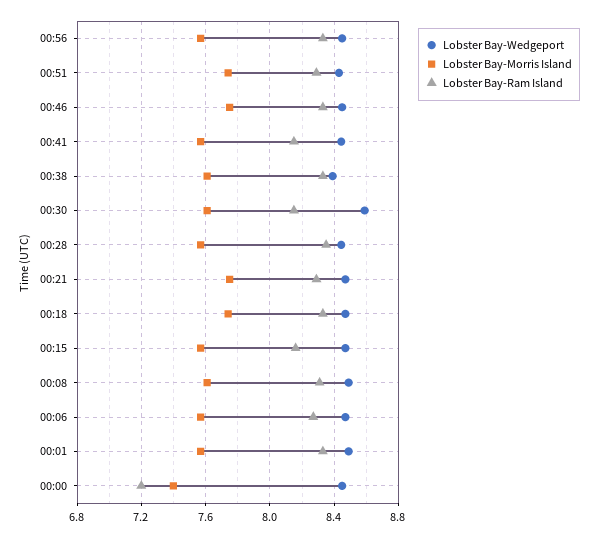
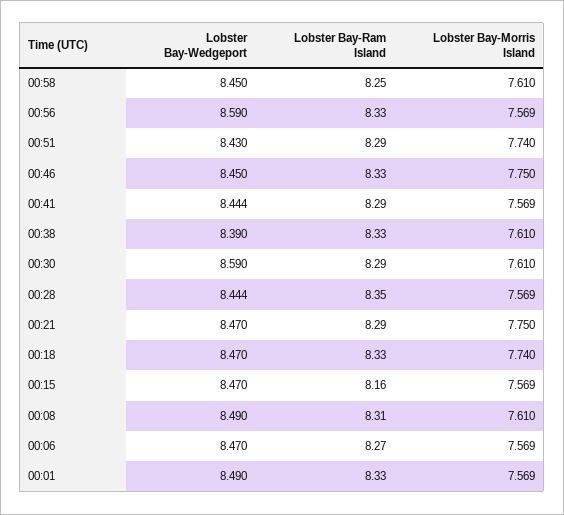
Lobster Bay-Wedgeport, 00:56: 8.45 -> 8.59
Lobster Bay-Ram Island, 00:41: 8.15 -> 8.29
Lobster Bay-Ram Island, 00:30: 8.15 -> 8.29
Lobster Bay-Wedgeport, 00:00: 8.45 -> none
Lobster Bay-Morris Island, 00:00: 7.4 -> none
Lobster Bay-Ram Island, 00:00: 7.2 -> none
Lobster Bay-Wedgeport, 00:58: none -> 8.45
Lobster Bay-Ram Island, 00:58: none -> 8.25
Lobster Bay-Morris Island, 00:58: none -> 7.61

